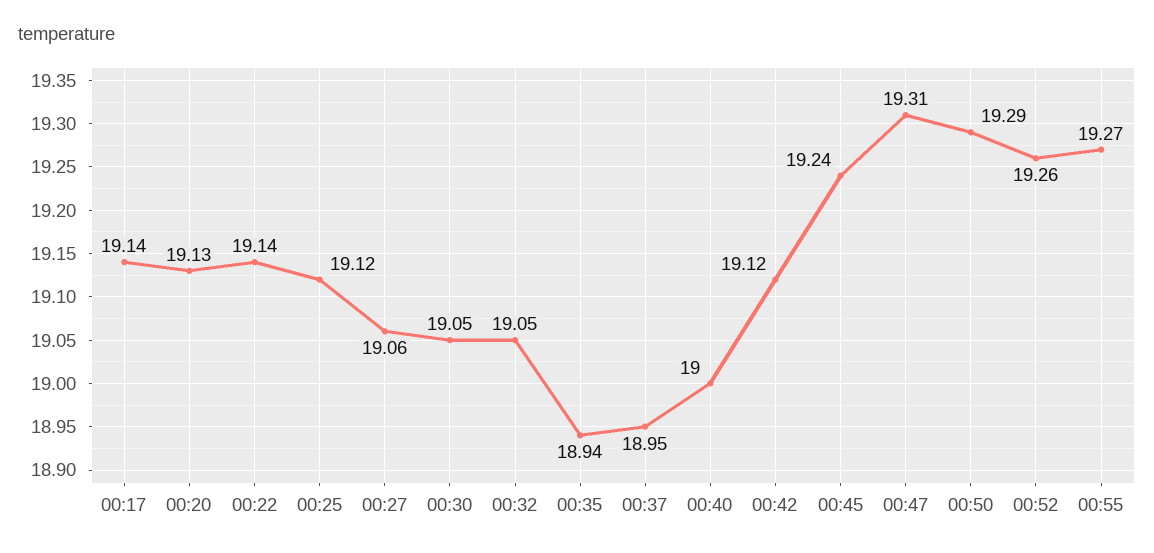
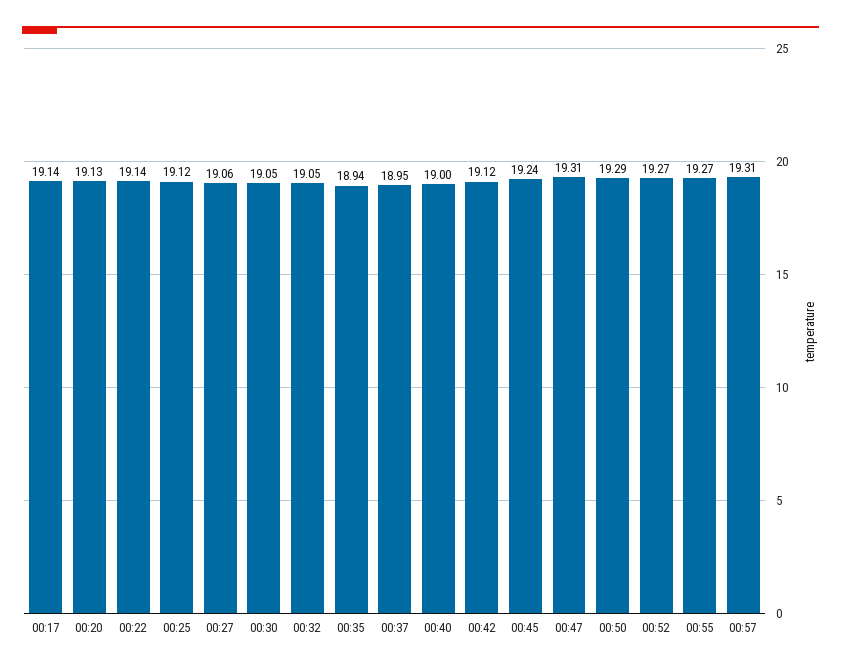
00:52: 19.26 -> 19.27
00:57: none -> 19.31

